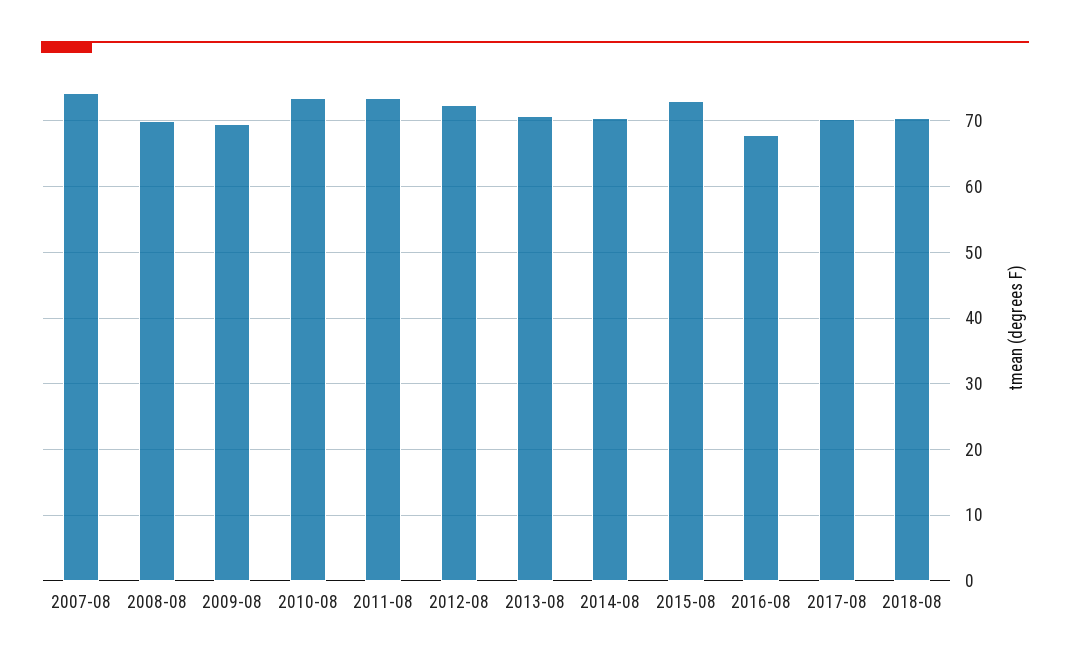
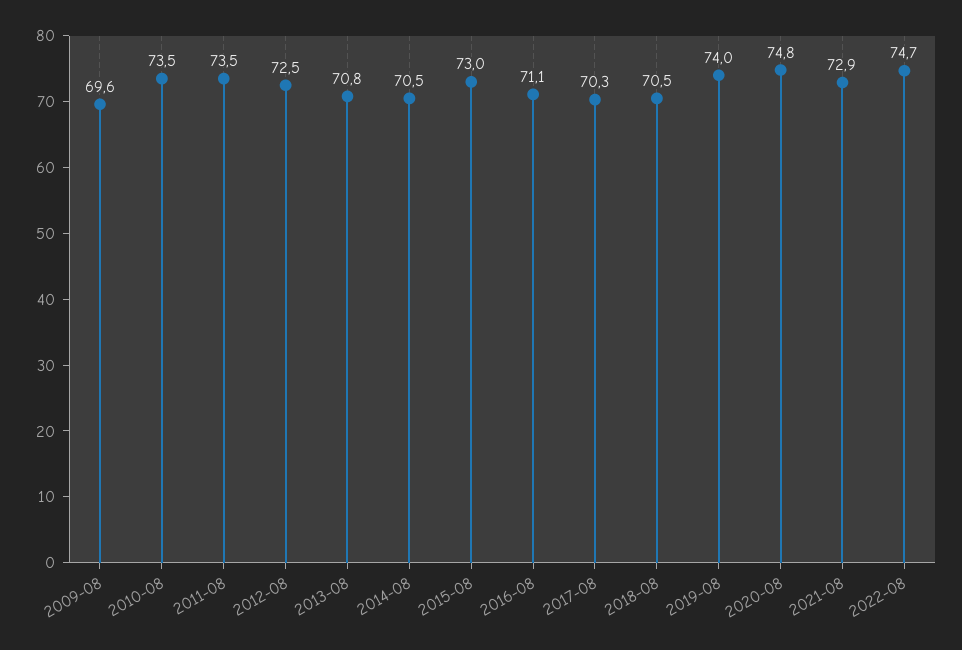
2007-08: 74 -> none
2008-08: 70 -> none
2016-08: 68 -> 71.1
2019-08: none -> 74
2020-08: none -> 74.8
2021-08: none -> 72.9
2022-08: none -> 74.7

